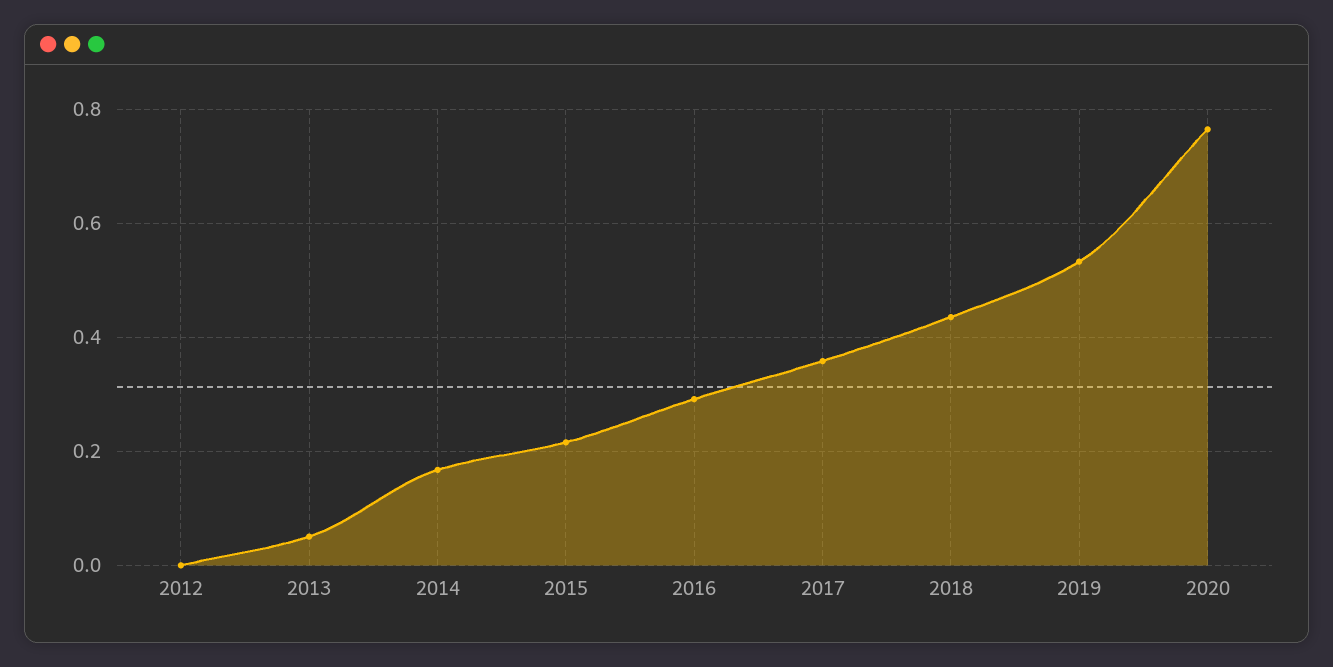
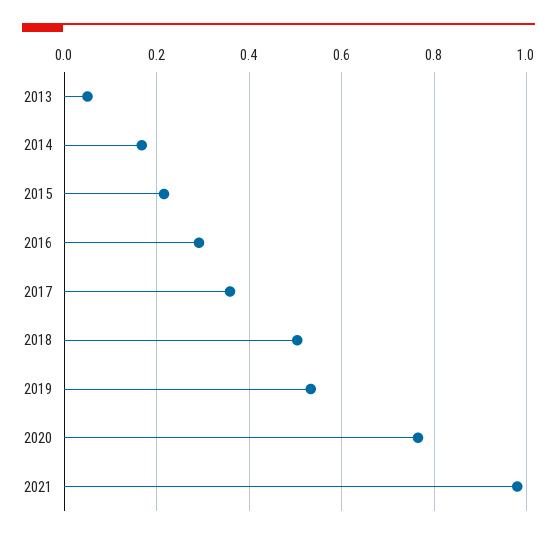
2012: 0 -> none
2018: 0.44 -> 0.5
2021: none -> 0.98

